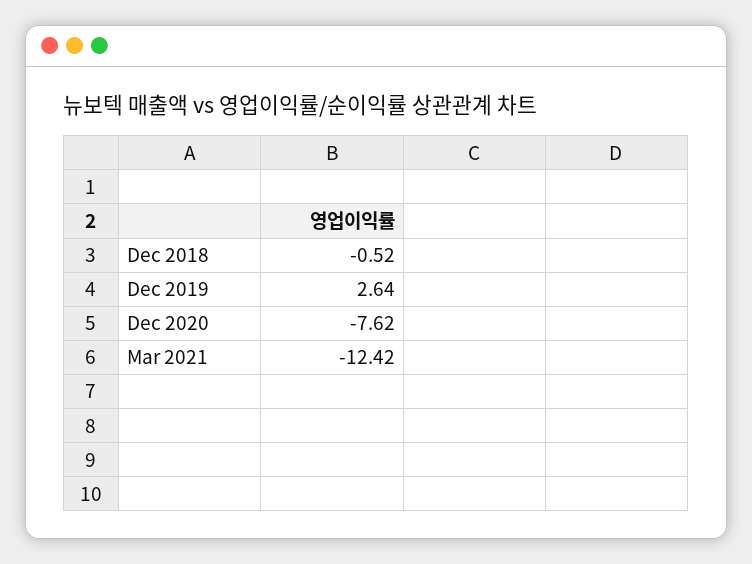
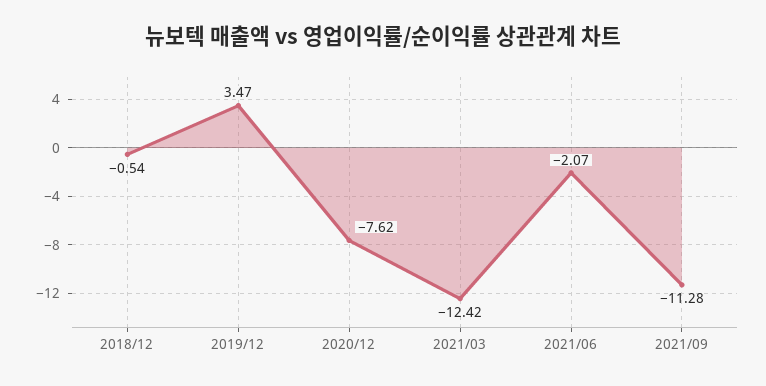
Dec 2018: -0.52 -> -0.54
Dec 2019: 2.64 -> 3.47
2021/06: none -> -2.07
2021/09: none -> -11.28

